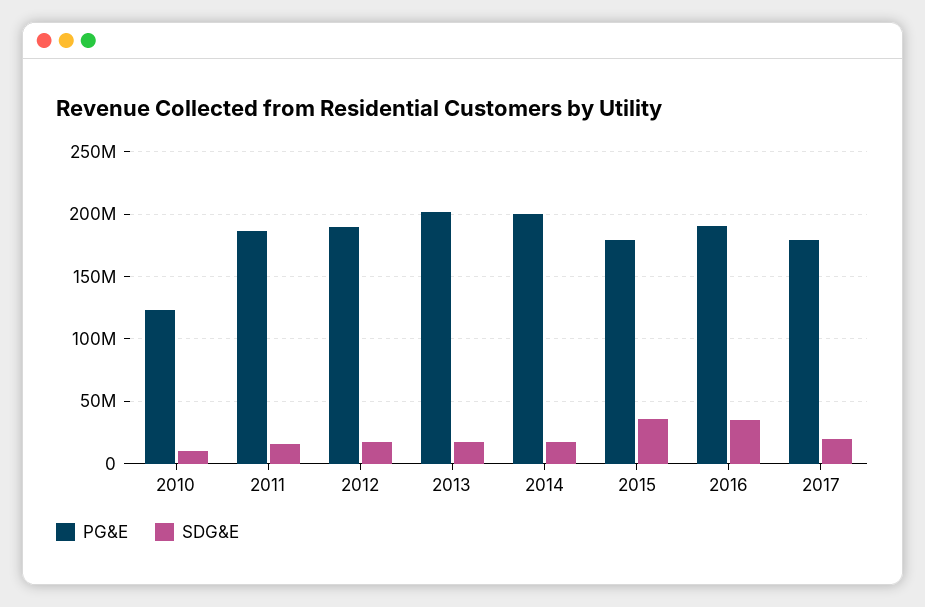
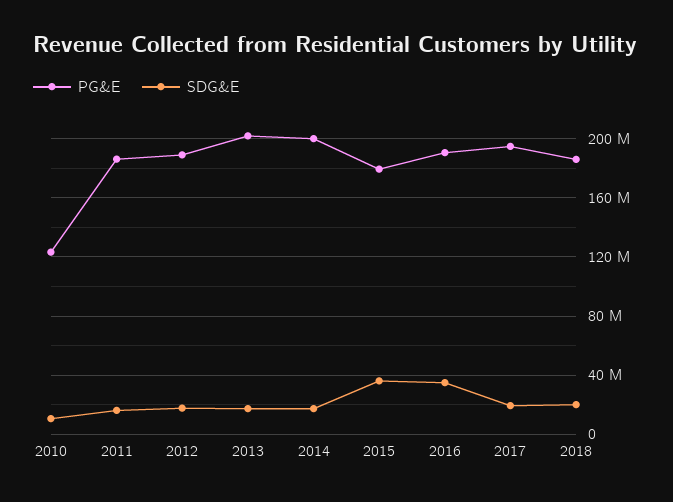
PG&E, 2017: 180000000 -> 195000000
PG&E, 2018: none -> 185000000
SDG&E, 2018: none -> 20000000

